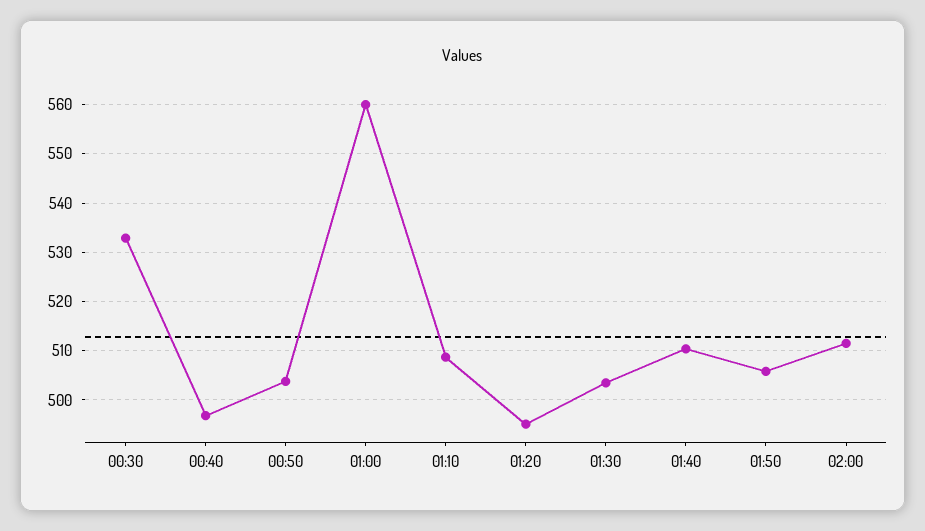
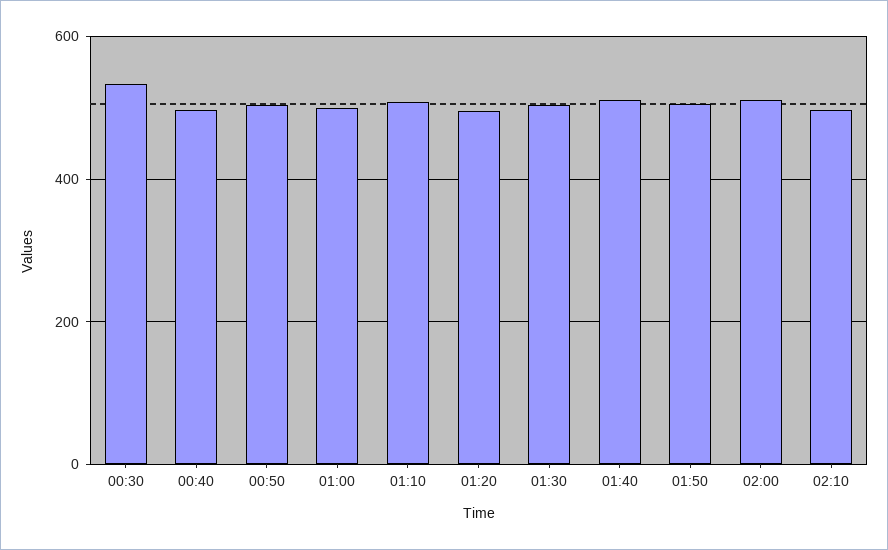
01:00: 560 -> 500
02:10: none -> 500

